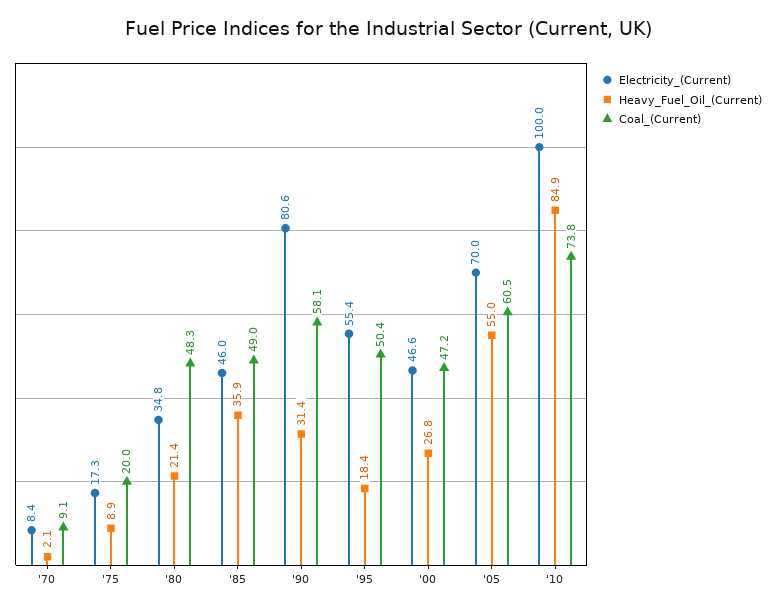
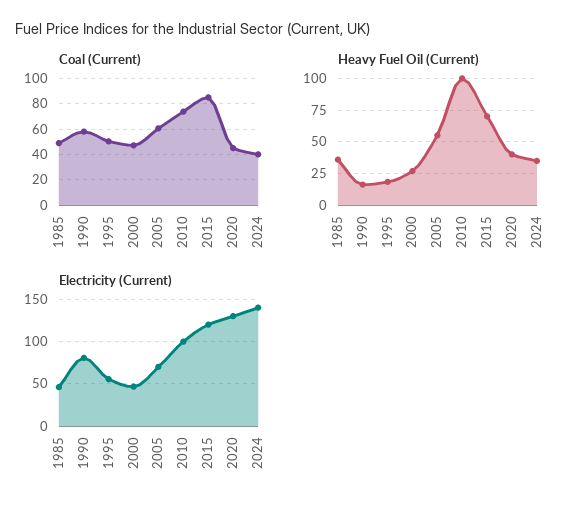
Electricity_(Current), '70: 8.4 -> none
Heavy_Fuel_Oil_(Current), '70: 2.1 -> none
Coal_(Current), '70: 9.1 -> none
Electricity_(Current), '75: 17.3 -> none
Heavy_Fuel_Oil_(Current), '75: 8.9 -> none
Coal_(Current), '75: 20 -> none
Electricity_(Current), '80: 34.8 -> none
Heavy_Fuel_Oil_(Current), '80: 21.4 -> none
Coal_(Current), '80: 48.3 -> none
Heavy_Fuel_Oil_(Current), '90: 31.4 -> 15
Heavy_Fuel_Oil_(Current), '10: 84.9 -> 100
Coal_(Current), 2015: none -> 85
Coal_(Current), 2020: none -> 45
Coal_(Current), 2024: none -> 40
Heavy_Fuel_Oil_(Current), 2015: none -> 70
Heavy_Fuel_Oil_(Current), 2020: none -> 40
Heavy_Fuel_Oil_(Current), 2024: none -> 35
Electricity_(Current), 2015: none -> 120
Electricity_(Current), 2020: none -> 130
Electricity_(Current), 2024: none -> 140

